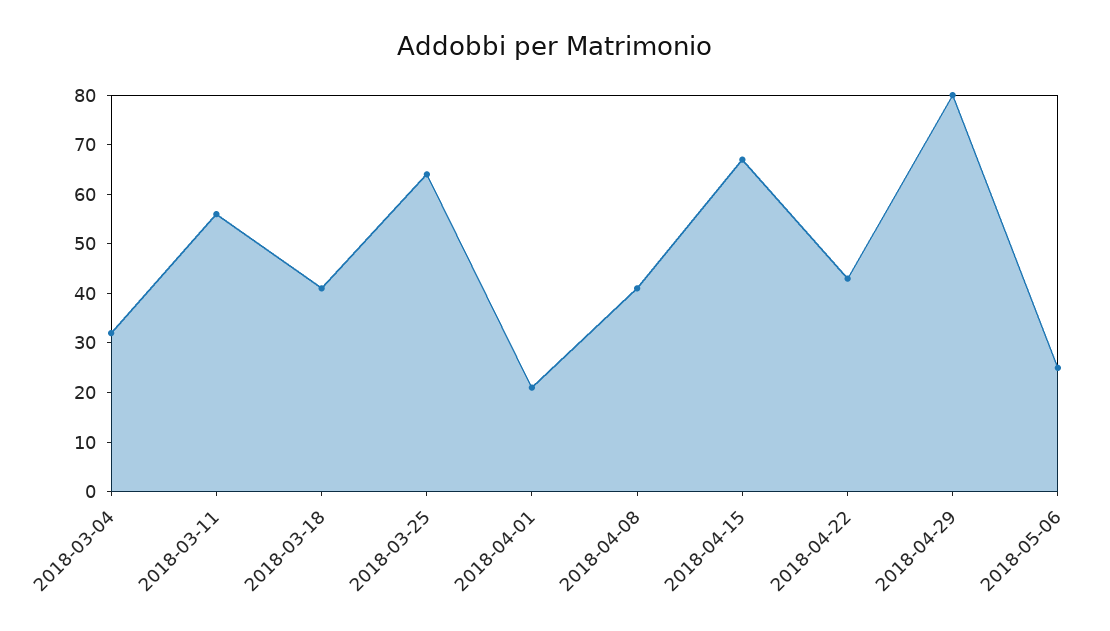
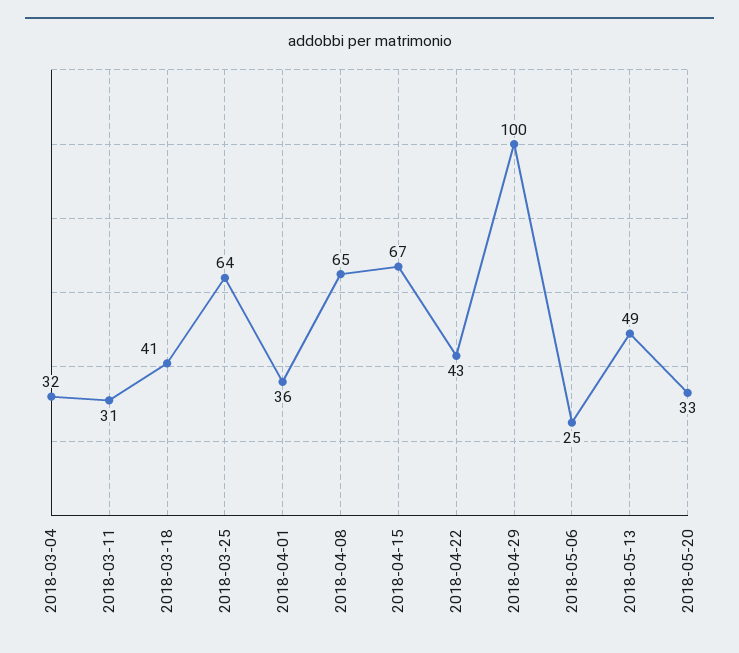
2018-03-11: 55 -> 31
2018-04-01: 20 -> 36
2018-04-08: 40 -> 65
2018-04-29: 80 -> 100
2018-05-13: none -> 49
2018-05-20: none -> 33

